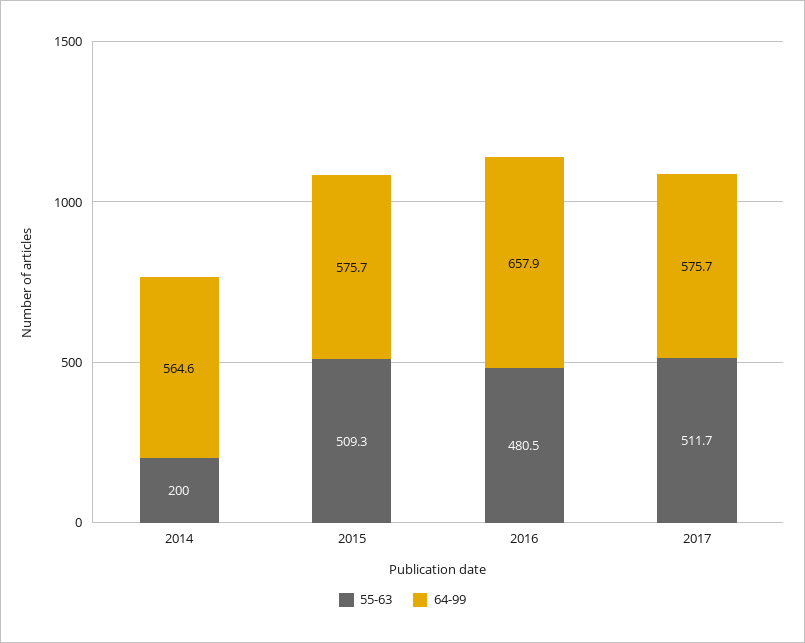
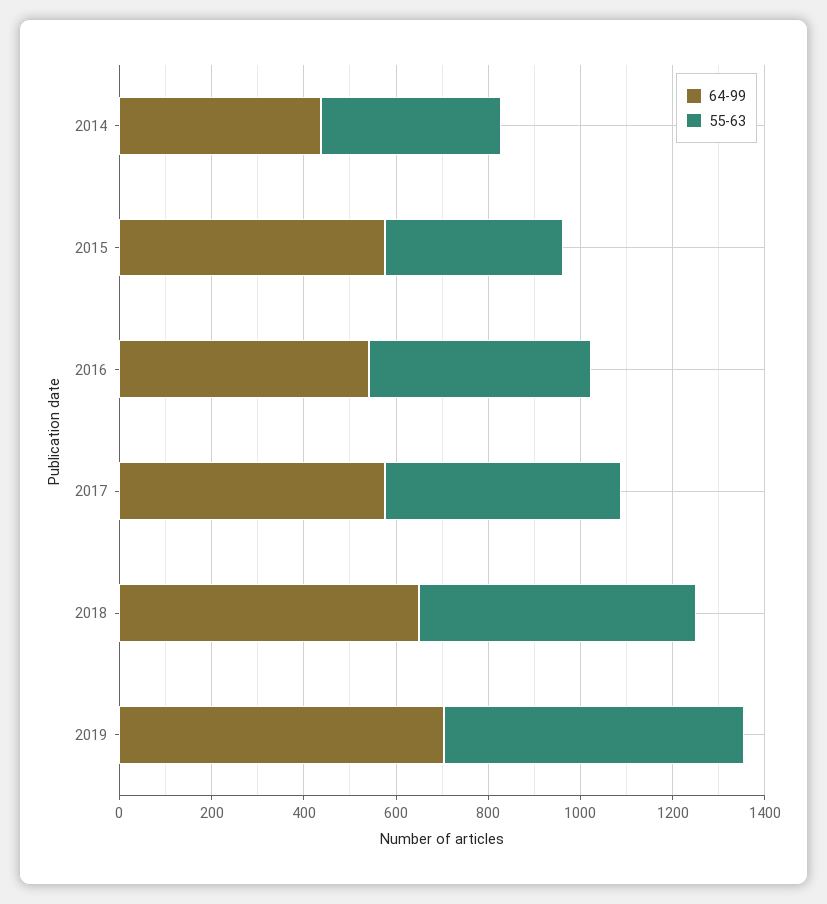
55-63, 2014: 200 -> 400
64-99, 2014: 564.6 -> 450
55-63, 2015: 509.3 -> 400
64-99, 2016: 657.9 -> 550
64-99, 2018: none -> 650
55-63, 2018: none -> 600
64-99, 2019: none -> 700
55-63, 2019: none -> 650

